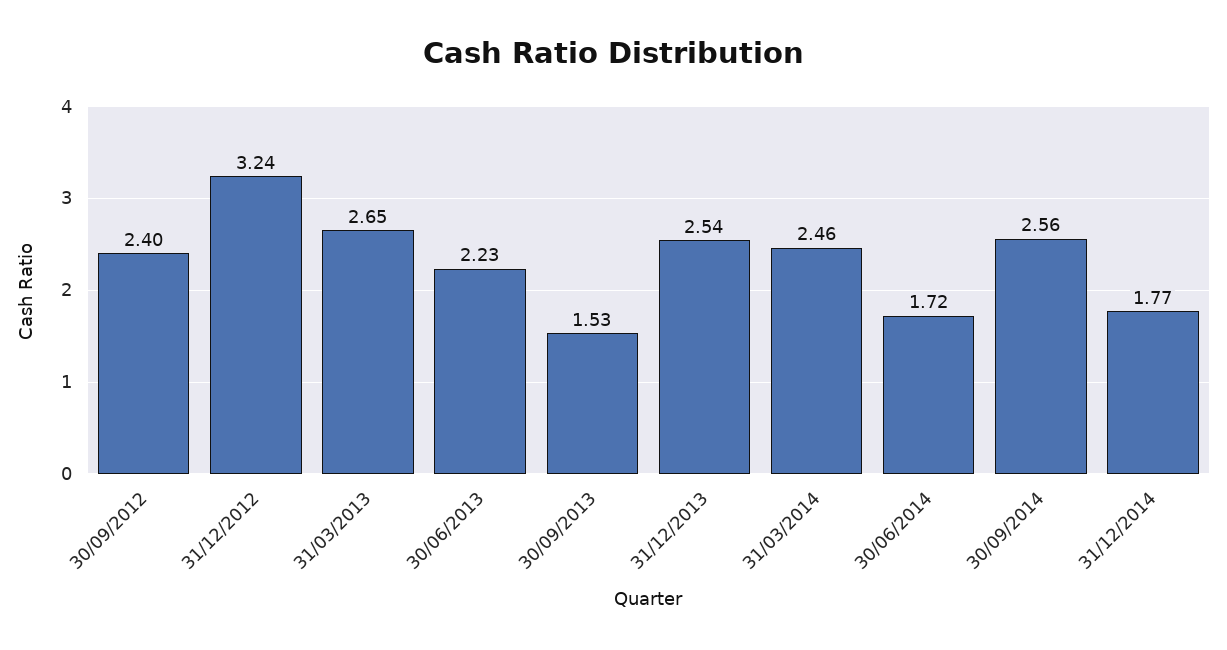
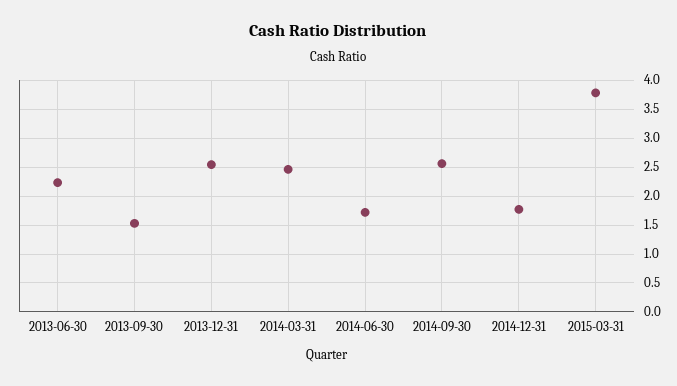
30/09/2012: 2.4 -> none
31/12/2012: 3.24 -> none
31/03/2013: 2.65 -> none
2015-03-31: none -> 3.75

